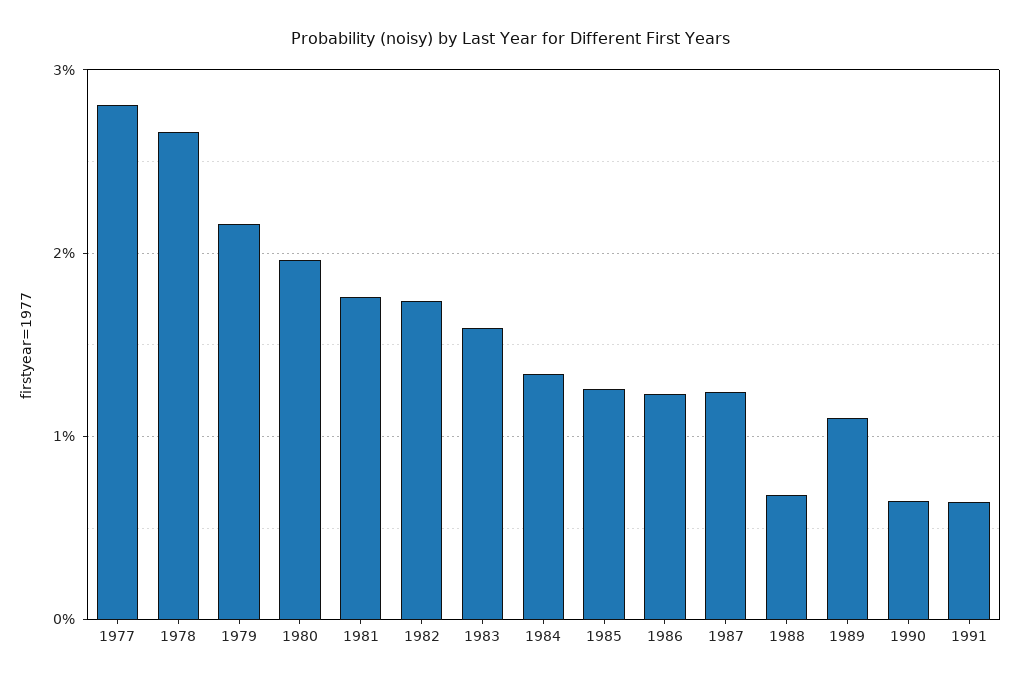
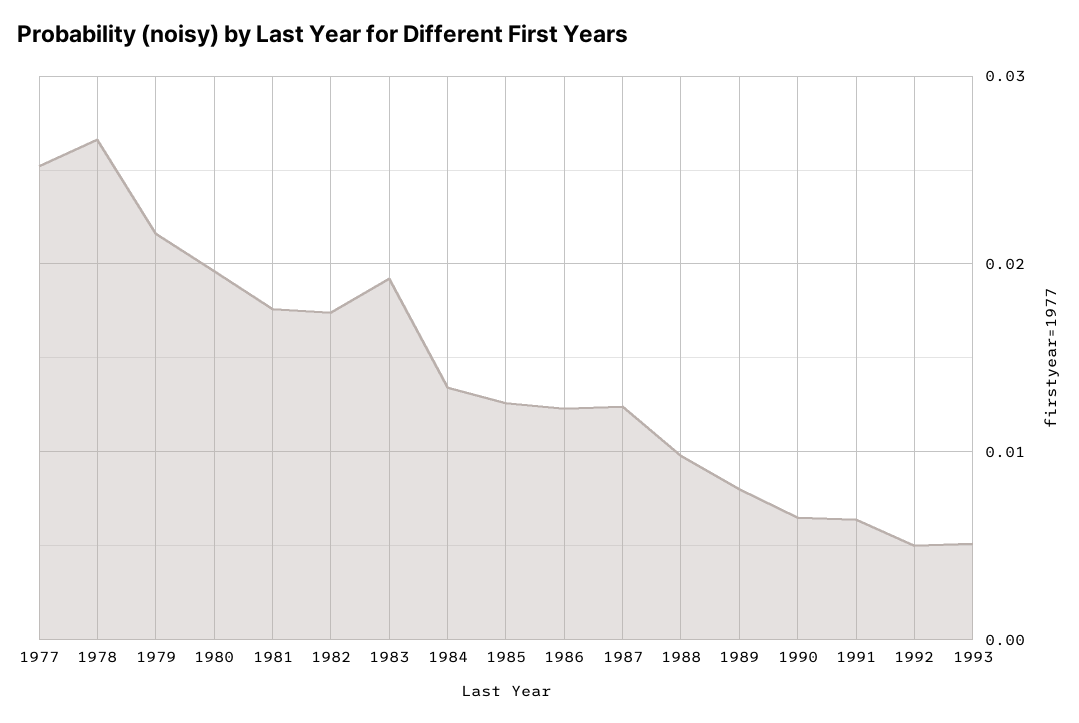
1977: 0.028 -> 0.025
1983: 0.016 -> 0.019
1988: 0.007 -> 0.01
1989: 0.011 -> 0.008
1992: none -> 0.005
1993: none -> 0.005

